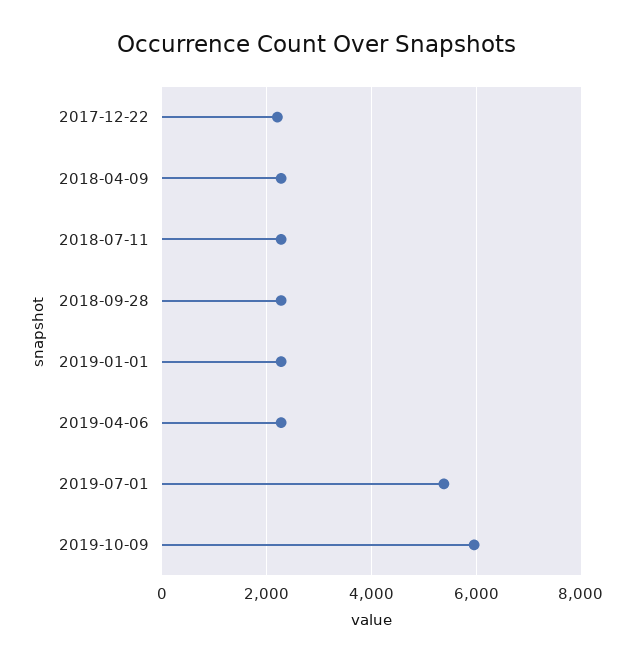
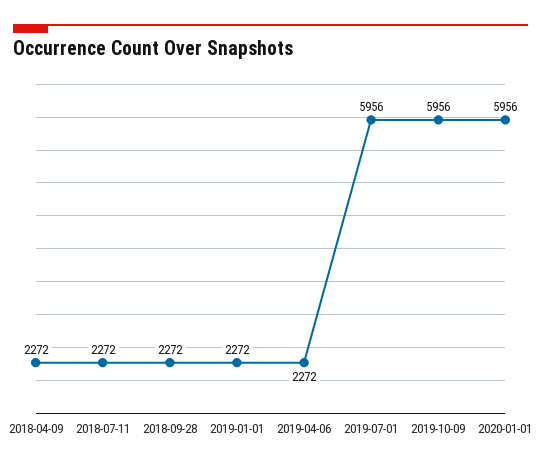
2017-12-22: 2200 -> none
2019-07-01: 5400 -> 5956
2020-01-01: none -> 5956

